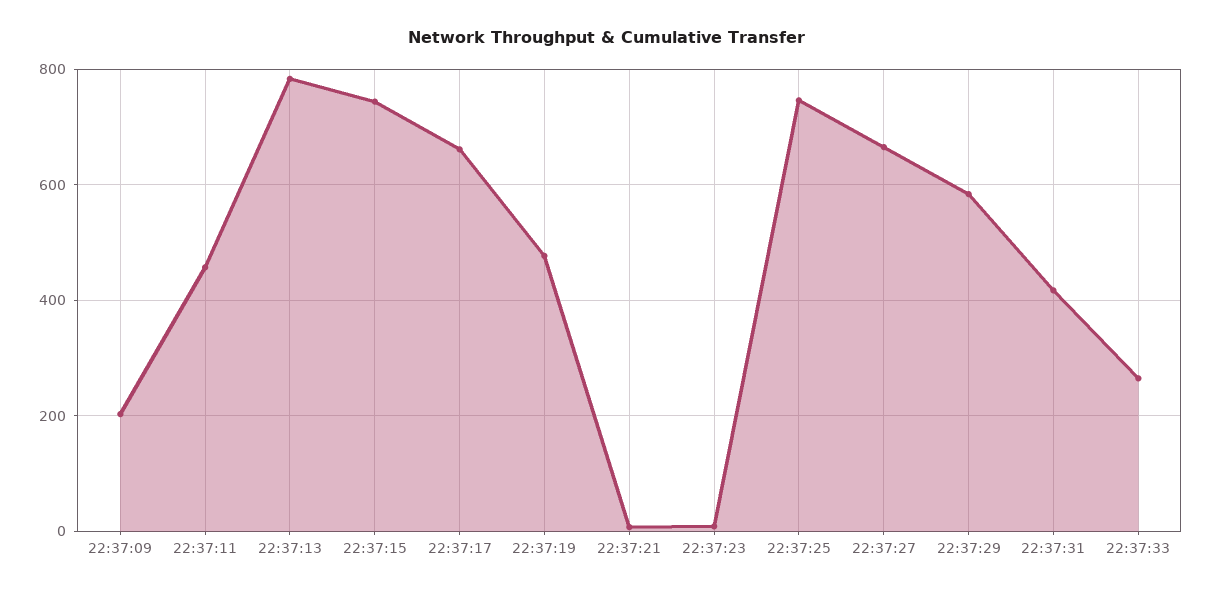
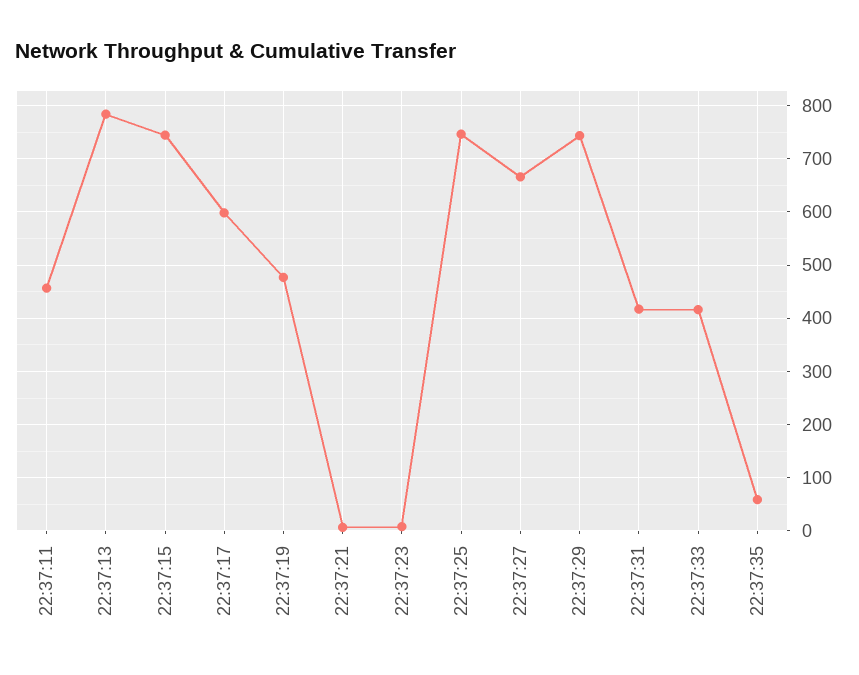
22:37:09: 200 -> none
22:37:17: 660 -> 600
22:37:29: 580 -> 740
22:37:33: 260 -> 420
22:37:35: none -> 60

